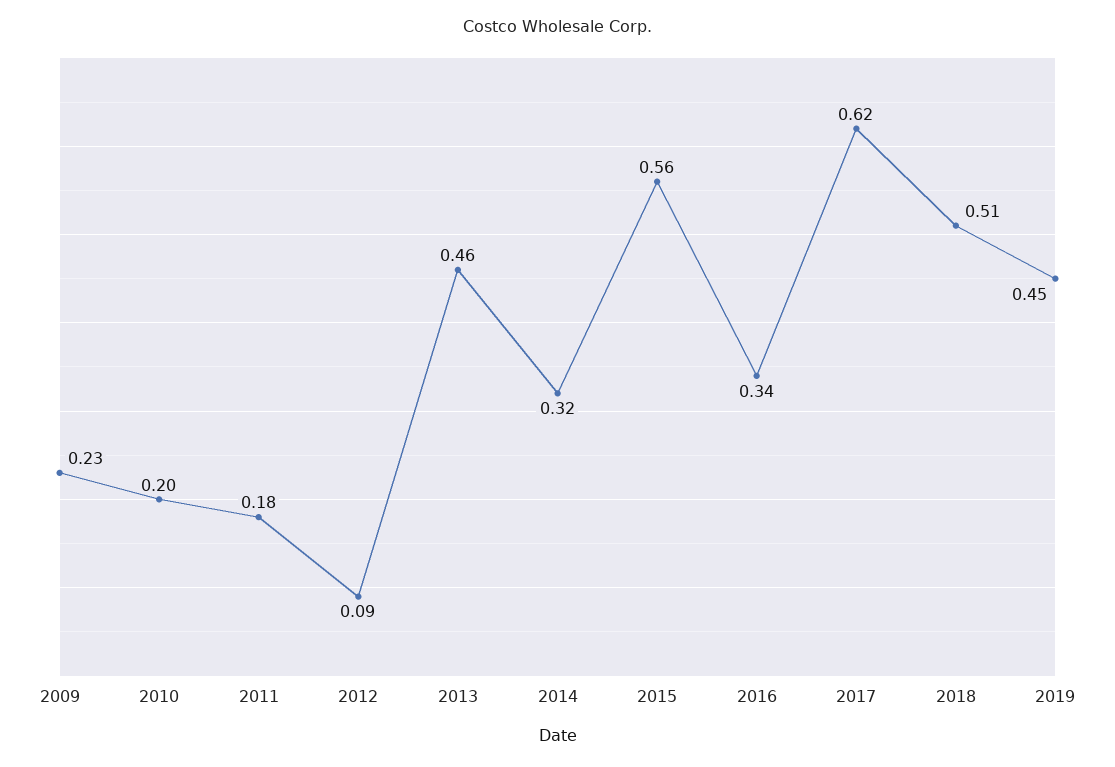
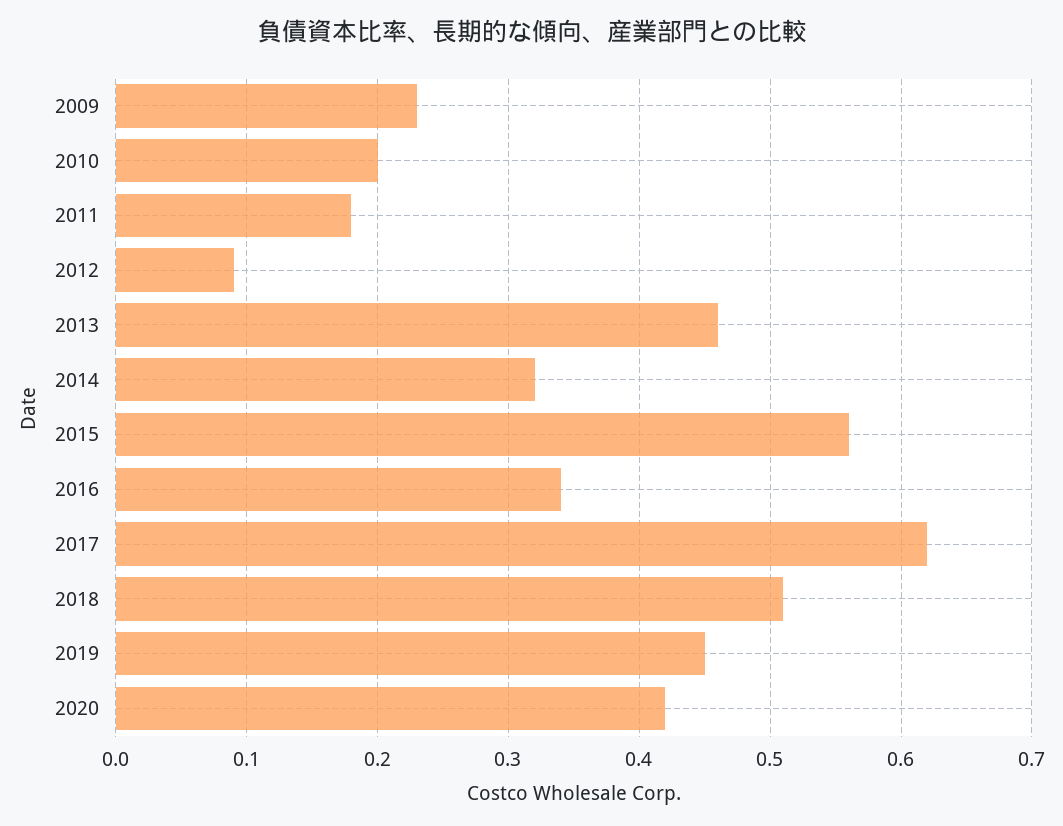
2020: none -> 0.42

